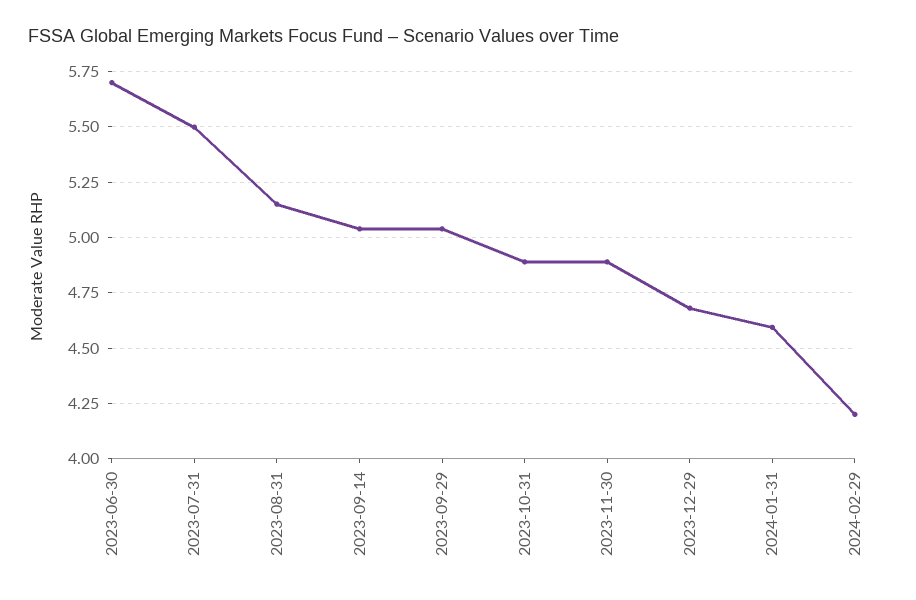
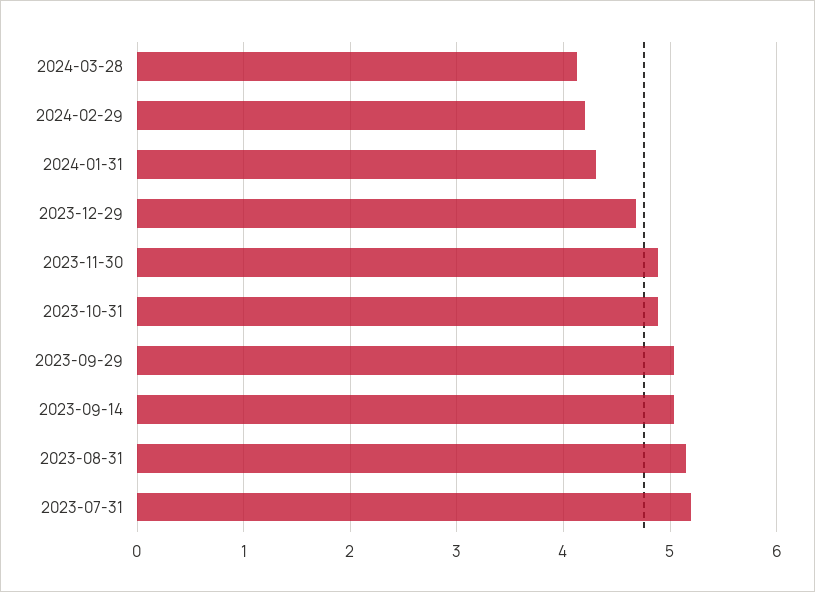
2023-06-30: 5.7 -> none
2023-07-31: 5.5 -> 5.2
2024-01-31: 4.6 -> 4.3
2024-03-28: none -> 4.1

